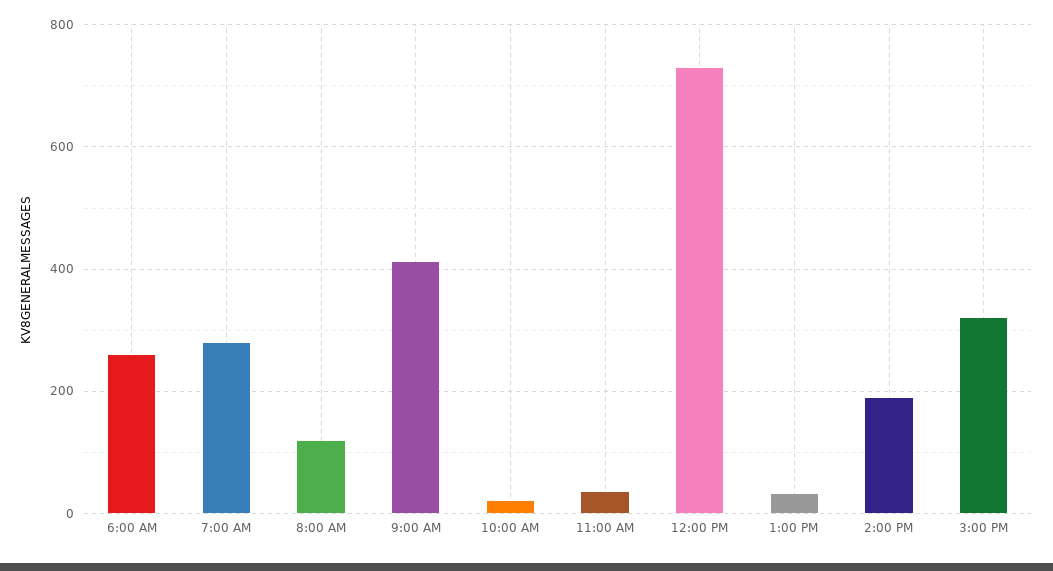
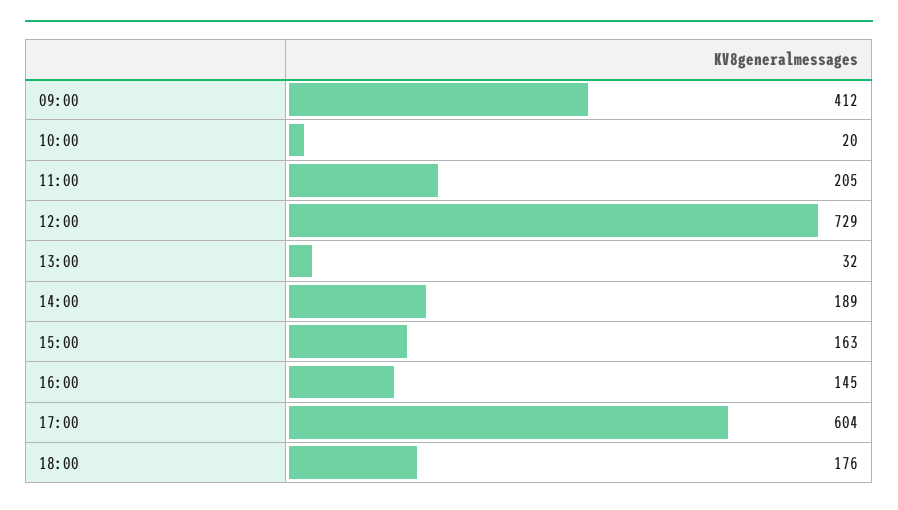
6:00 AM: 260 -> none
7:00 AM: 280 -> none
8:00 AM: 120 -> none
11:00 AM: 40 -> 205
3:00 PM: 320 -> 163
16:00: none -> 145
17:00: none -> 604
18:00: none -> 176

